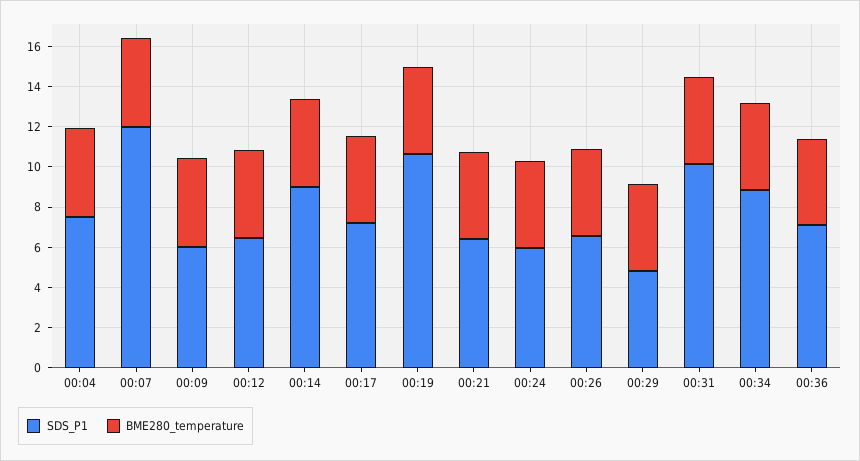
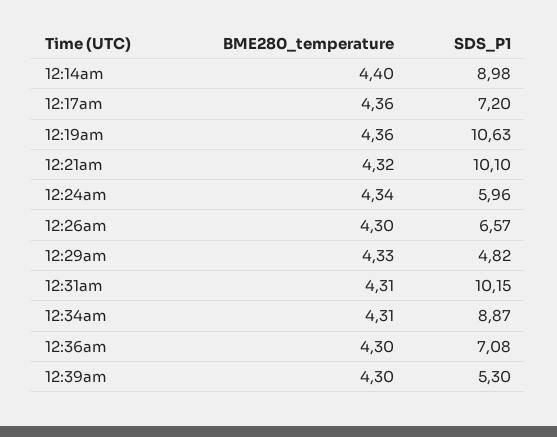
SDS_P1, 00:04: 7.5 -> none
BME280_temperature, 00:04: 4.5 -> none
SDS_P1, 00:07: 12 -> none
BME280_temperature, 00:07: 4.5 -> none
SDS_P1, 00:09: 6 -> none
BME280_temperature, 00:09: 4.5 -> none
SDS_P1, 00:12: 6.5 -> none
BME280_temperature, 00:12: 4.5 -> none
SDS_P1, 00:21: 6.5 -> 10.1
BME280_temperature, 12:39am: none -> 4.3
SDS_P1, 12:39am: none -> 5.3

